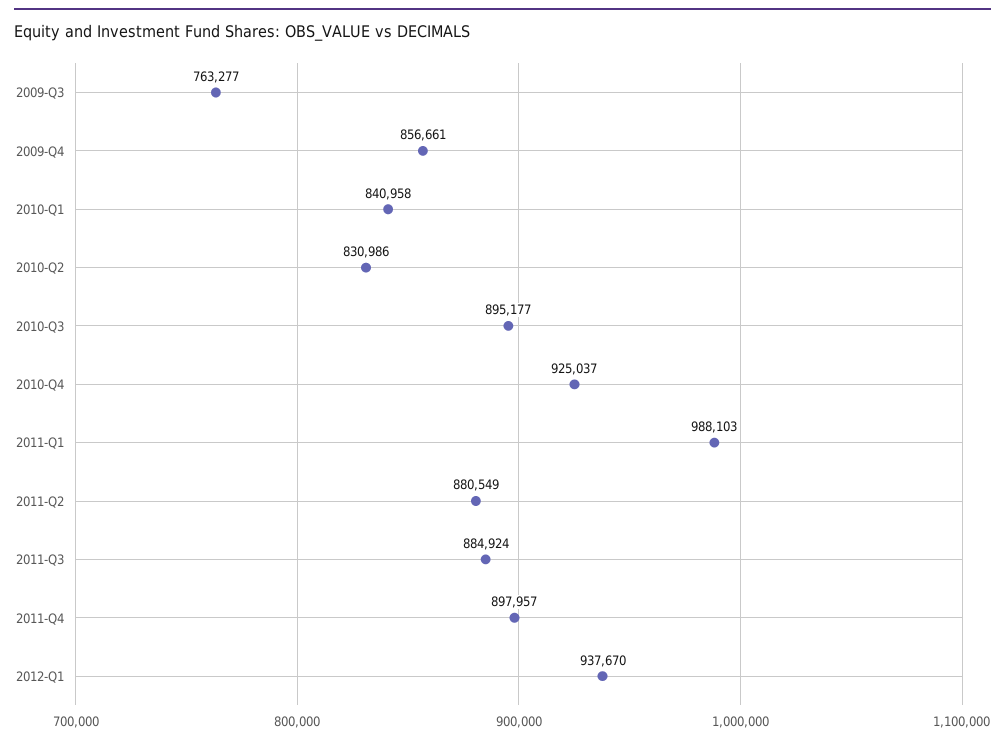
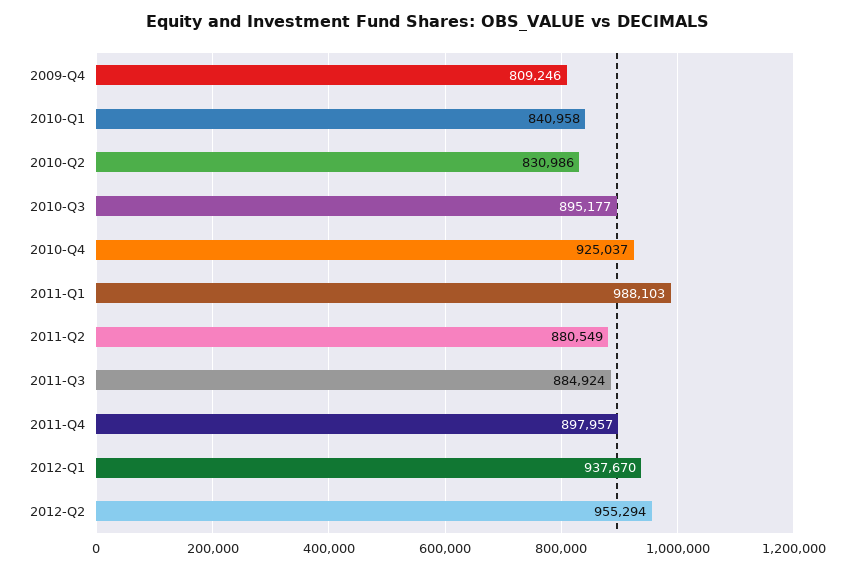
2009-Q3: 763277 -> none
2009-Q4: 856661 -> 809246
2012-Q2: none -> 955294

